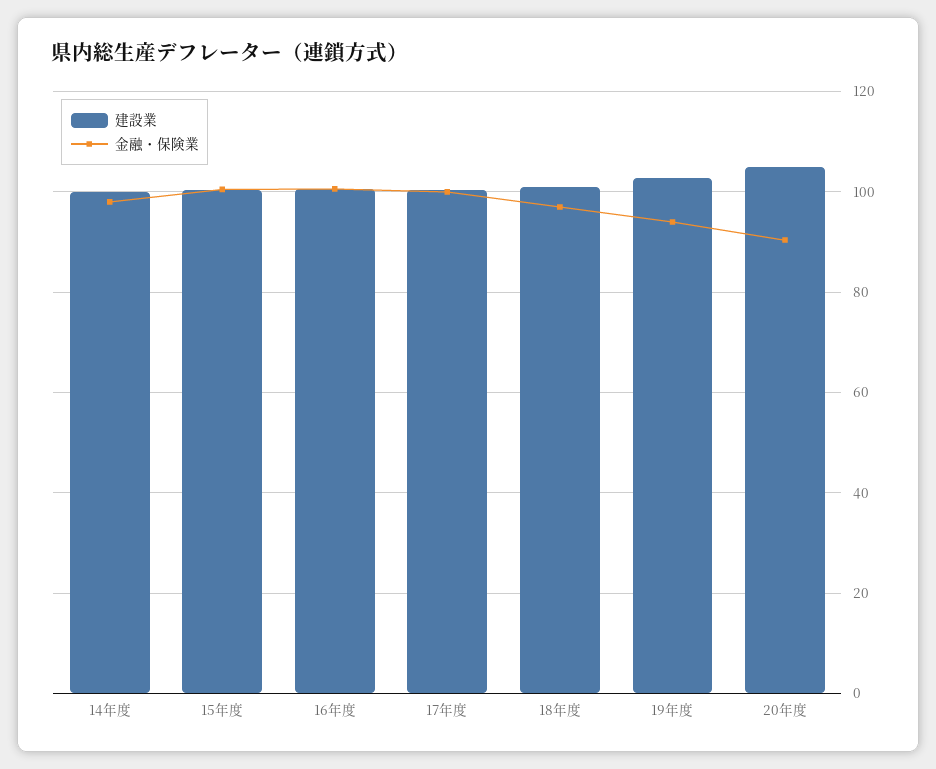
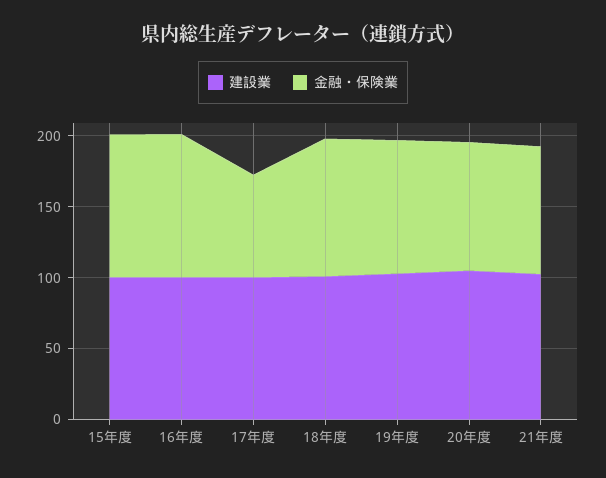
建設業, 14年度: 100 -> none
金融・保険業, 14年度: 98 -> none
金融・保険業, 17年度: 100 -> 70
建設業, 21年度: none -> 100
金融・保険業, 21年度: none -> 90

